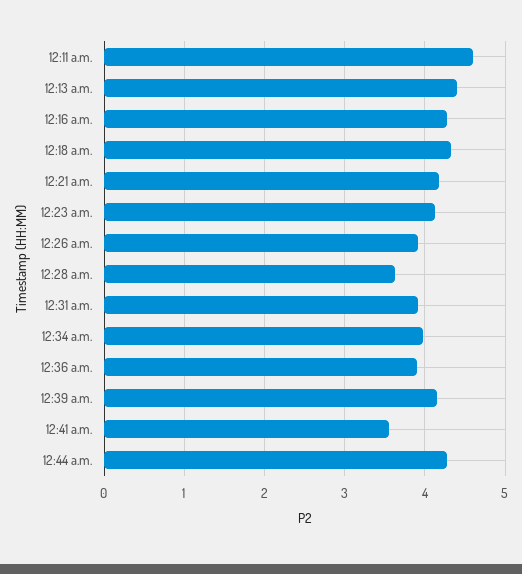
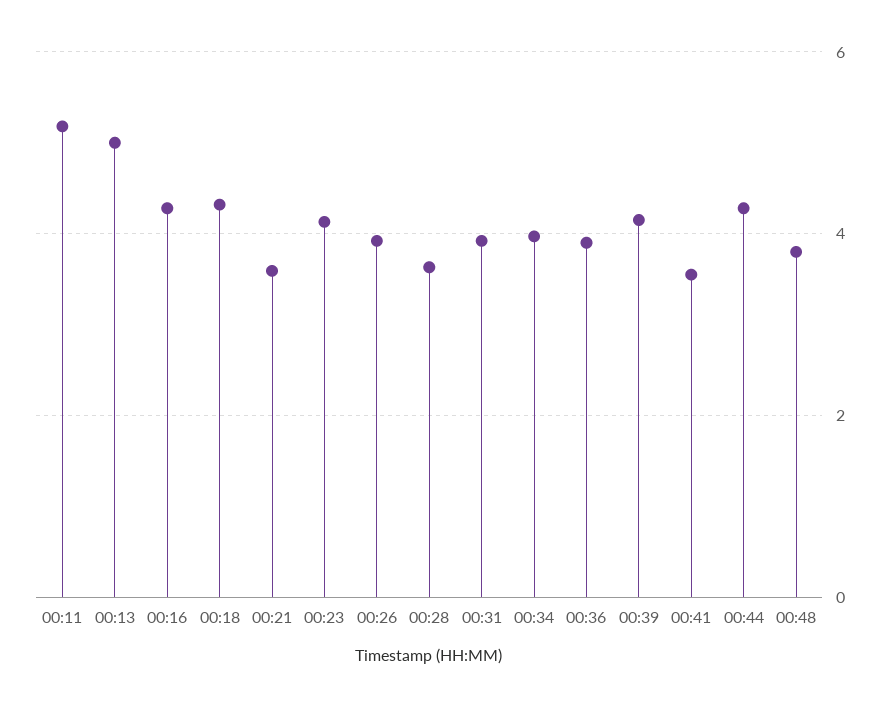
12:11 a.m.: 4.6 -> 5.2
12:13 a.m.: 4.4 -> 5
12:21 a.m.: 4.2 -> 3.6
00:48: none -> 3.8

